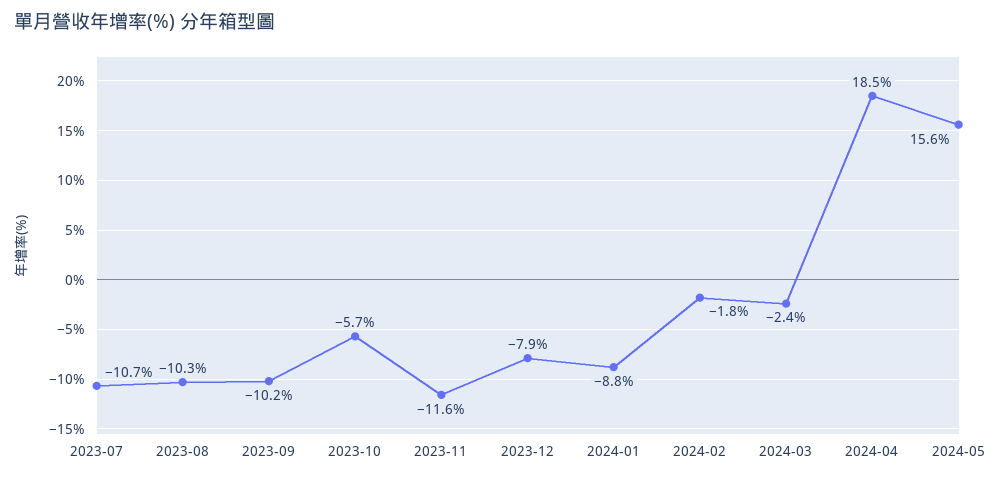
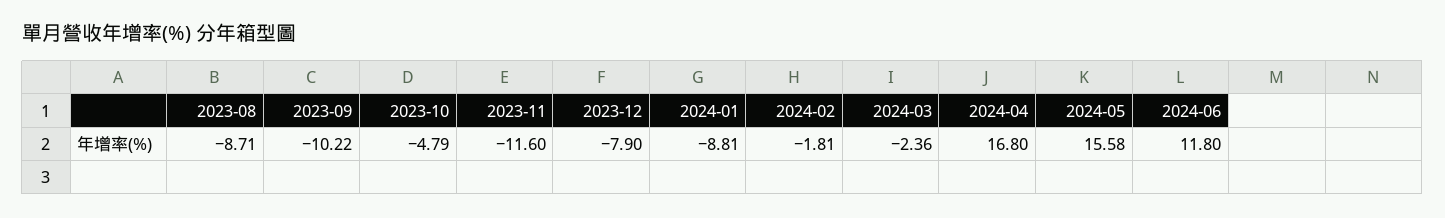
2023-07: -10.7 -> none
2023-08: -10.3 -> -8.71
2023-10: -5.7 -> -4.79
2024-04: 18.5 -> 16.8
2024-06: none -> 11.8

